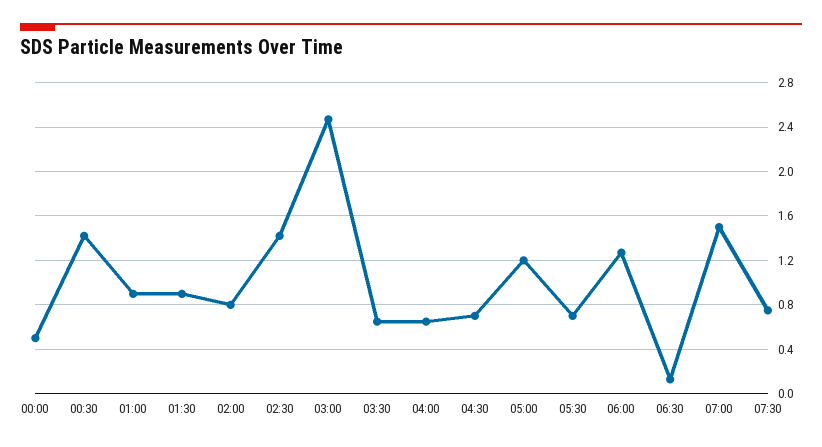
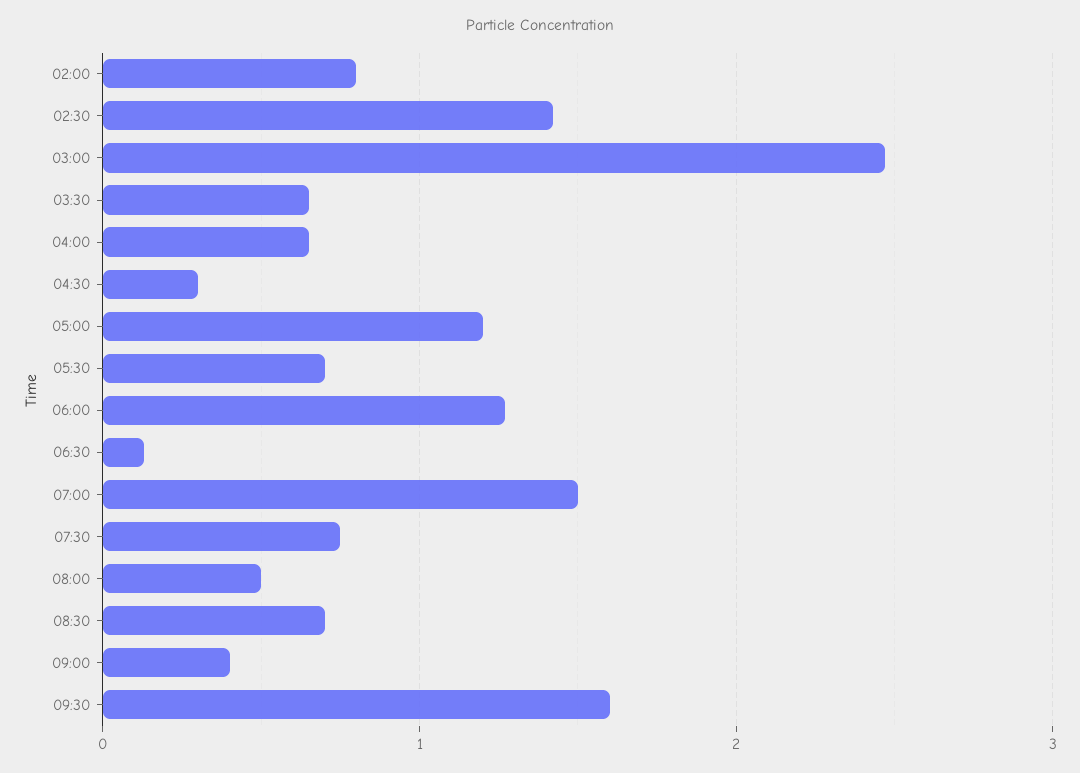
00:00: 0.5 -> none
00:30: 1.4 -> none
01:00: 0.9 -> none
01:30: 0.9 -> none
04:30: 0.7 -> 0.3
08:00: none -> 0.5
08:30: none -> 0.7
09:00: none -> 0.4
09:30: none -> 1.6

